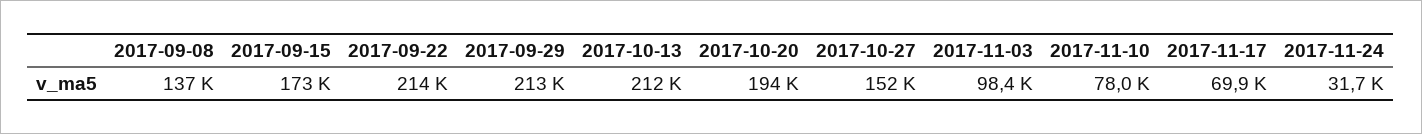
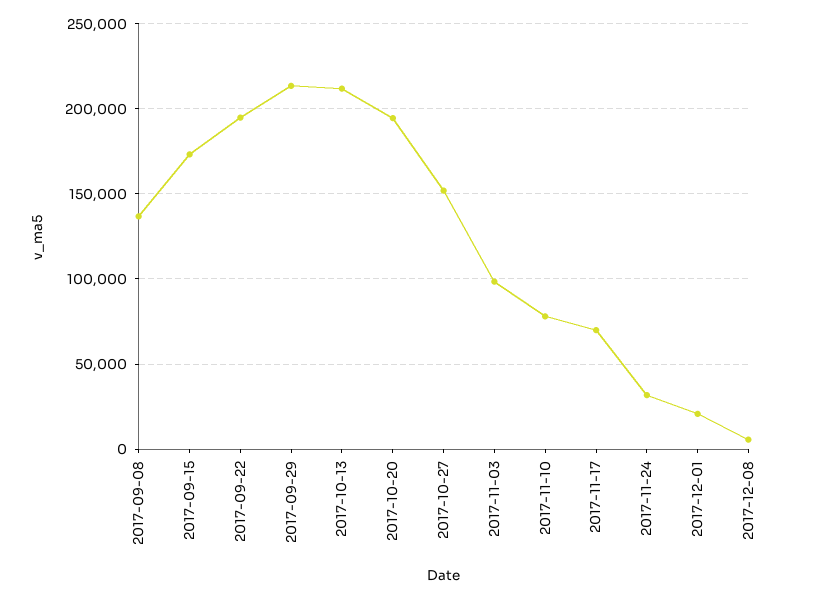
2017-09-22: 214000 -> 195000
2017-12-01: none -> 20000
2017-12-08: none -> 5000

